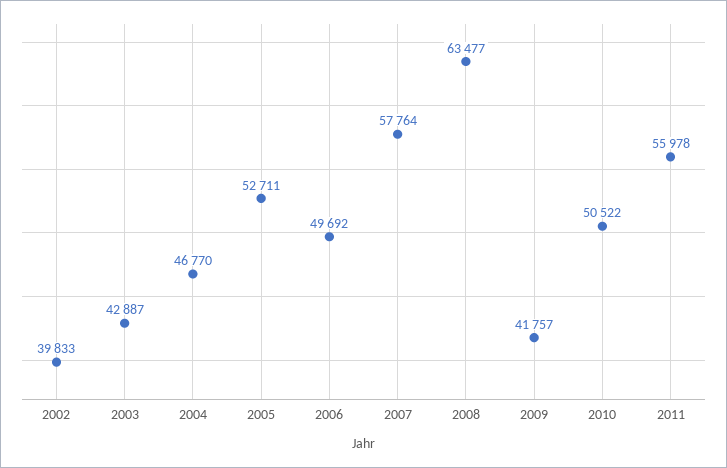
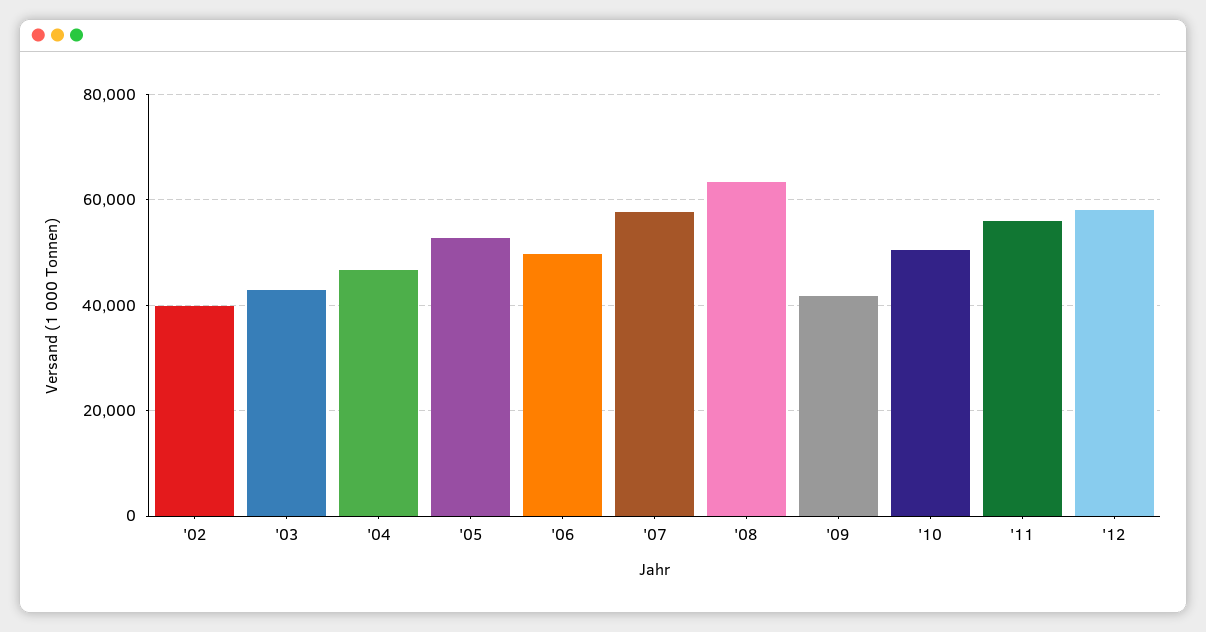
'12: none -> 58000

